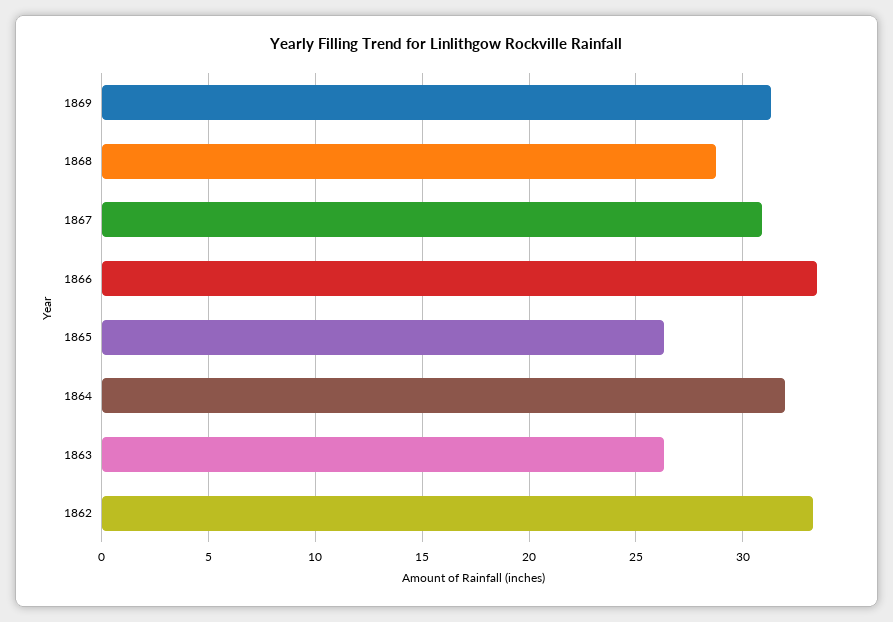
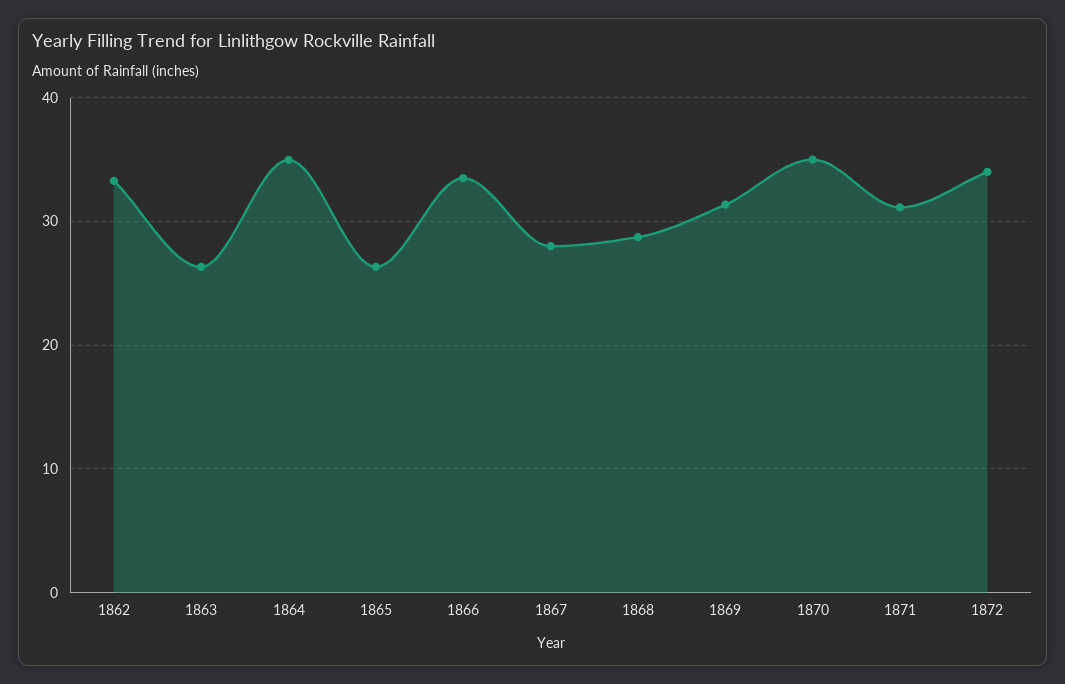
1867: 31 -> 28
1864: 32 -> 35
1870: none -> 35
1871: none -> 31
1872: none -> 34

